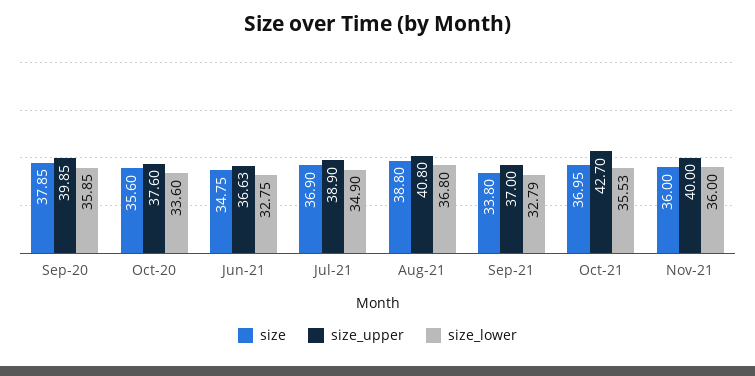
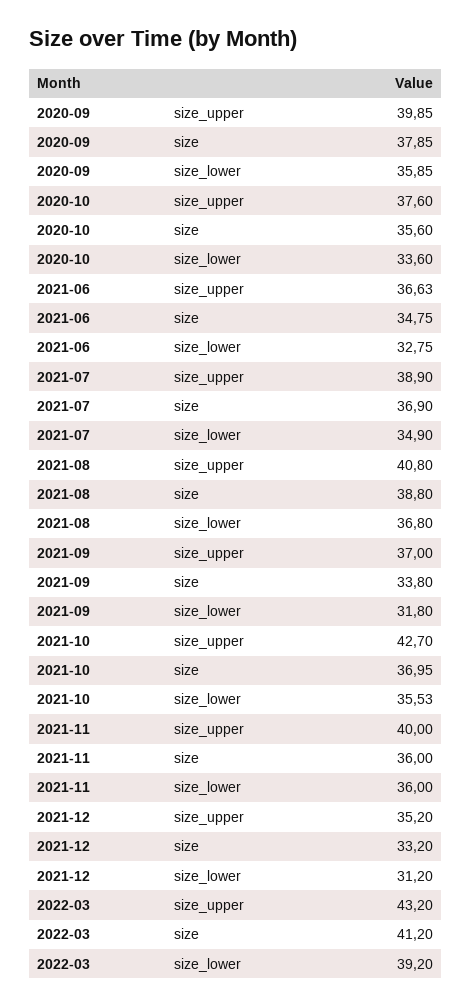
size_lower, Sep-21: 32.79 -> 31.8
size_upper, 2021-12: none -> 35.2
size, 2021-12: none -> 33.2
size_lower, 2021-12: none -> 31.2
size_upper, 2022-03: none -> 43.2
size, 2022-03: none -> 41.2
size_lower, 2022-03: none -> 39.2

